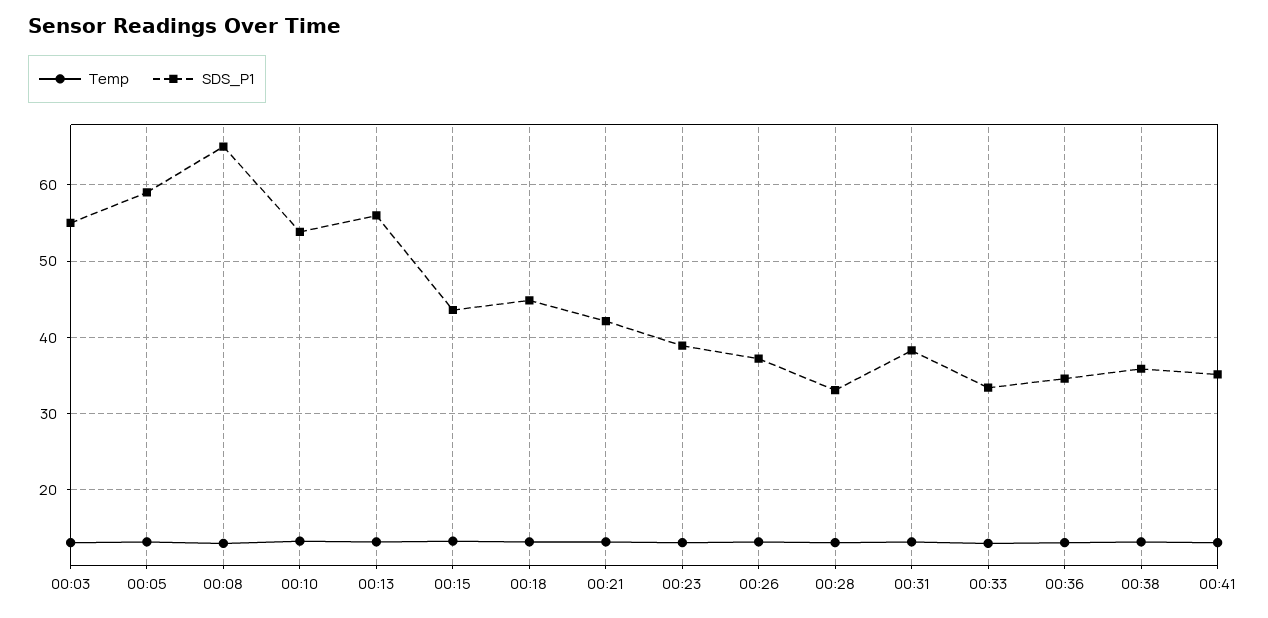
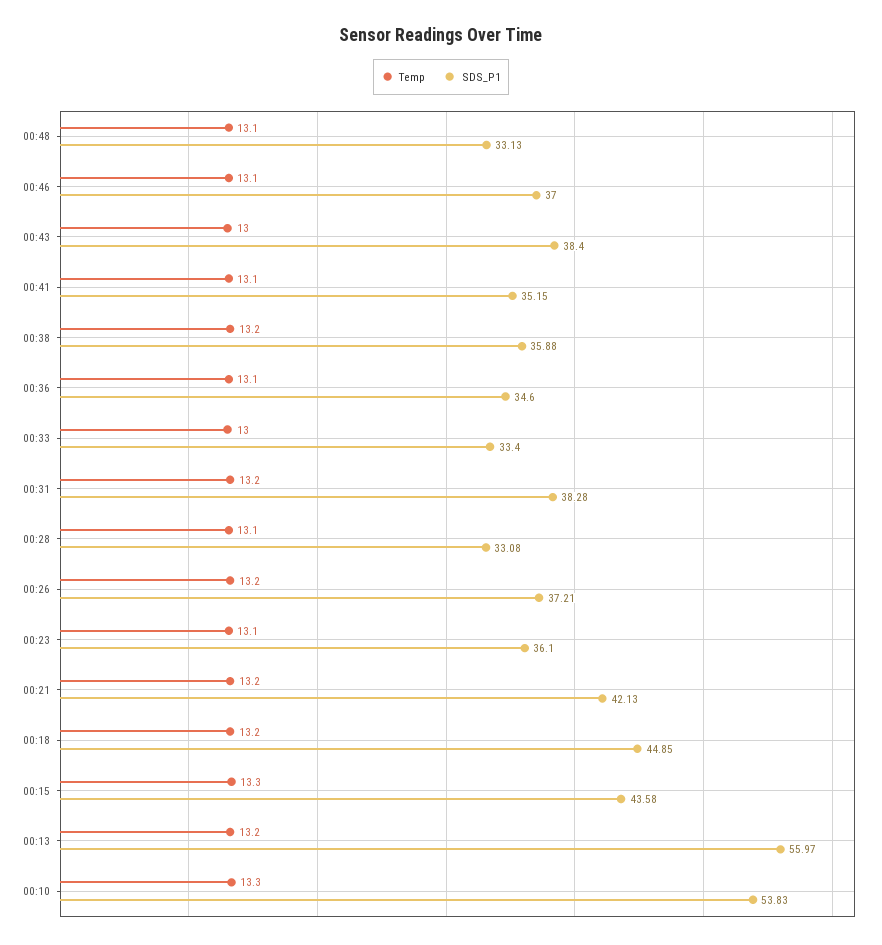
Temp, 00:03: 13 -> none
SDS_P1, 00:03: 55 -> none
Temp, 00:05: 13 -> none
SDS_P1, 00:05: 59 -> none
Temp, 00:08: 13 -> none
SDS_P1, 00:08: 65 -> none
SDS_P1, 00:23: 39 -> 36.1
Temp, 00:48: none -> 13.1
SDS_P1, 00:48: none -> 33.13
Temp, 00:46: none -> 13.1
SDS_P1, 00:46: none -> 37
Temp, 00:43: none -> 13
SDS_P1, 00:43: none -> 38.4

